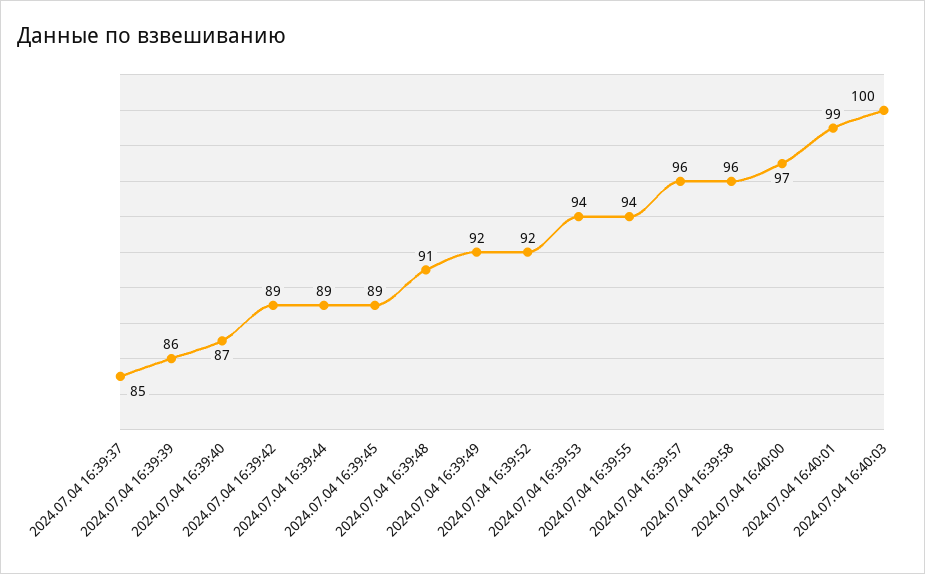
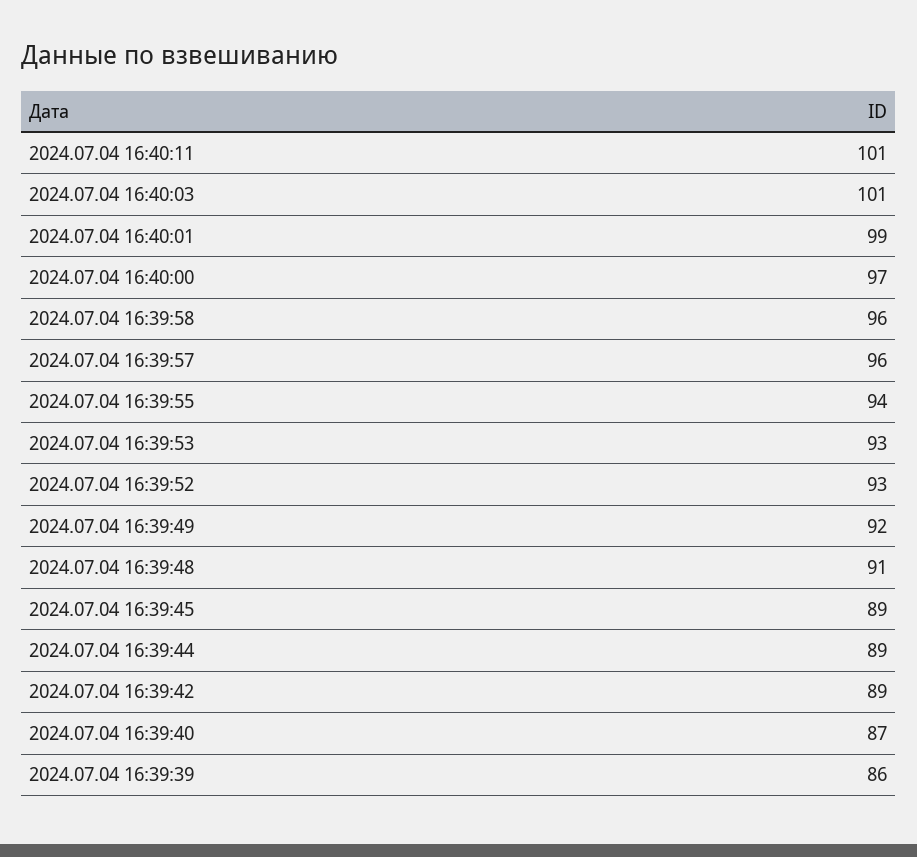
2024.07.04 16:39:37: 85 -> none
2024.07.04 16:39:52: 92 -> 93
2024.07.04 16:39:53: 94 -> 93
2024.07.04 16:40:03: 100 -> 101
2024.07.04 16:40:11: none -> 101

